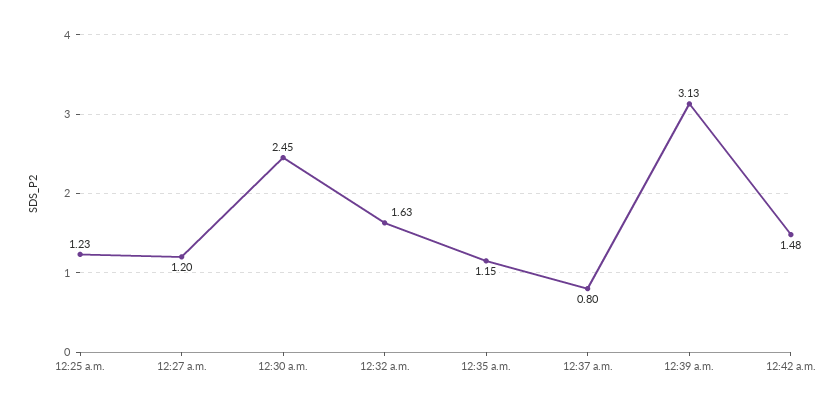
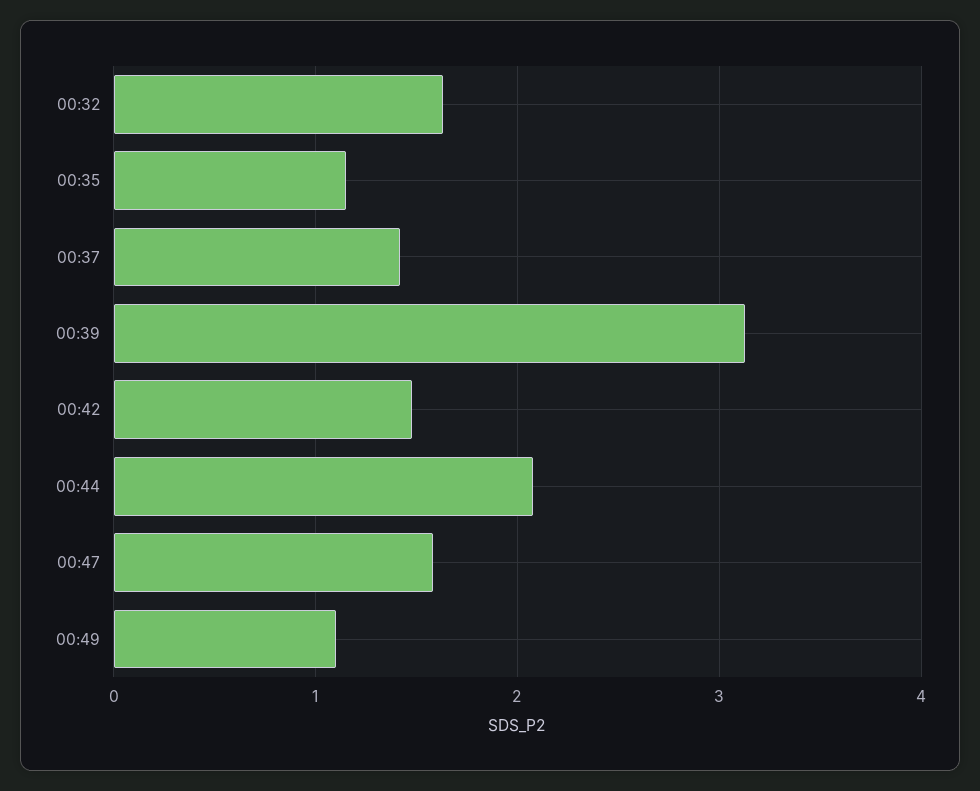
12:25 a.m.: 1.23 -> none
12:27 a.m.: 1.2 -> none
12:30 a.m.: 2.45 -> none
12:37 a.m.: 0.8 -> 1.4
00:44: none -> 2.1
00:47: none -> 1.6
00:49: none -> 1.1

